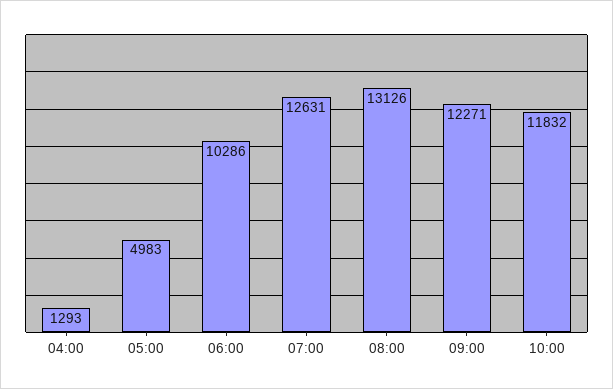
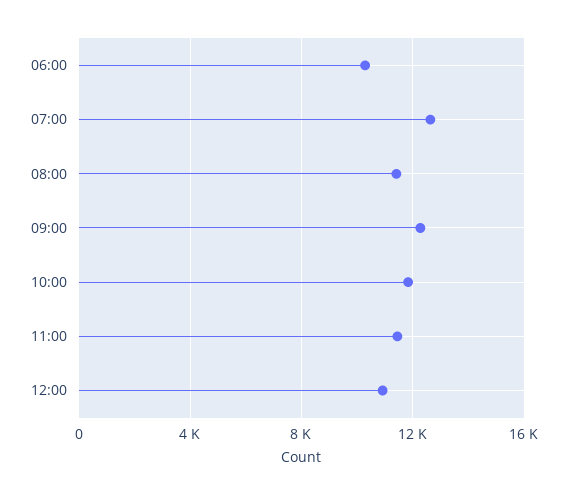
04:00: 1293 -> none
05:00: 4983 -> none
08:00: 13126 -> 11500
11:00: none -> 11500
12:00: none -> 11000

